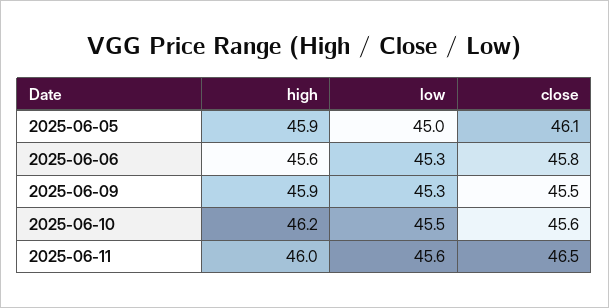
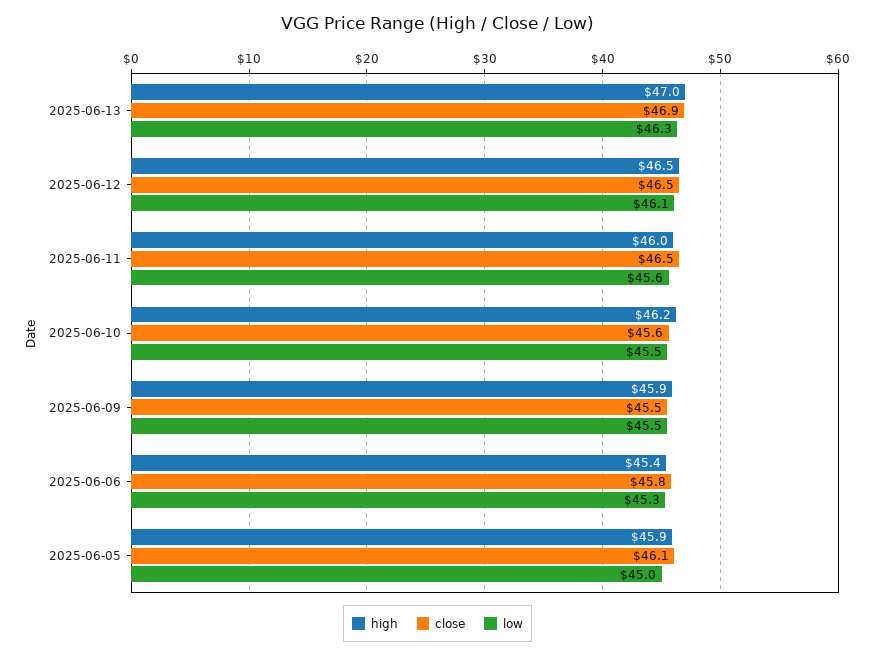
high, 2025-06-06: 45.6 -> 45.4
low, 2025-06-09: 45.3 -> 45.5
high, 2025-06-13: none -> 47
close, 2025-06-13: none -> 46.9
low, 2025-06-13: none -> 46.3
high, 2025-06-12: none -> 46.5
close, 2025-06-12: none -> 46.5
low, 2025-06-12: none -> 46.1

